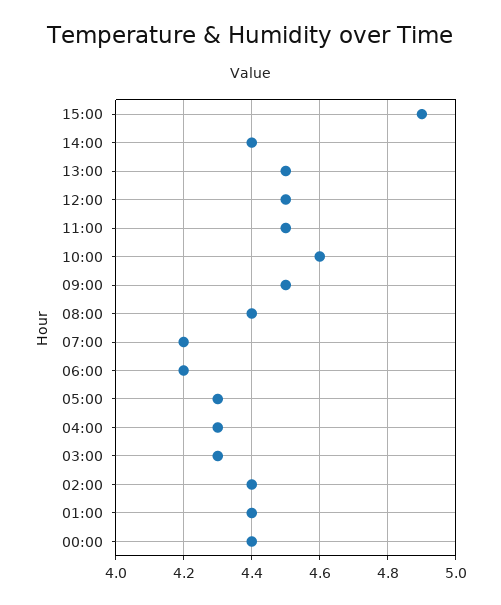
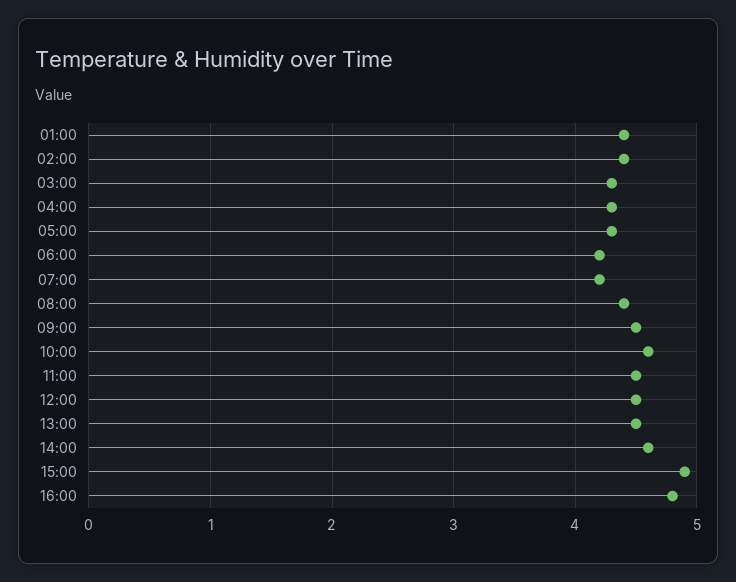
14:00: 4.4 -> 4.6
00:00: 4.4 -> none
16:00: none -> 4.8

